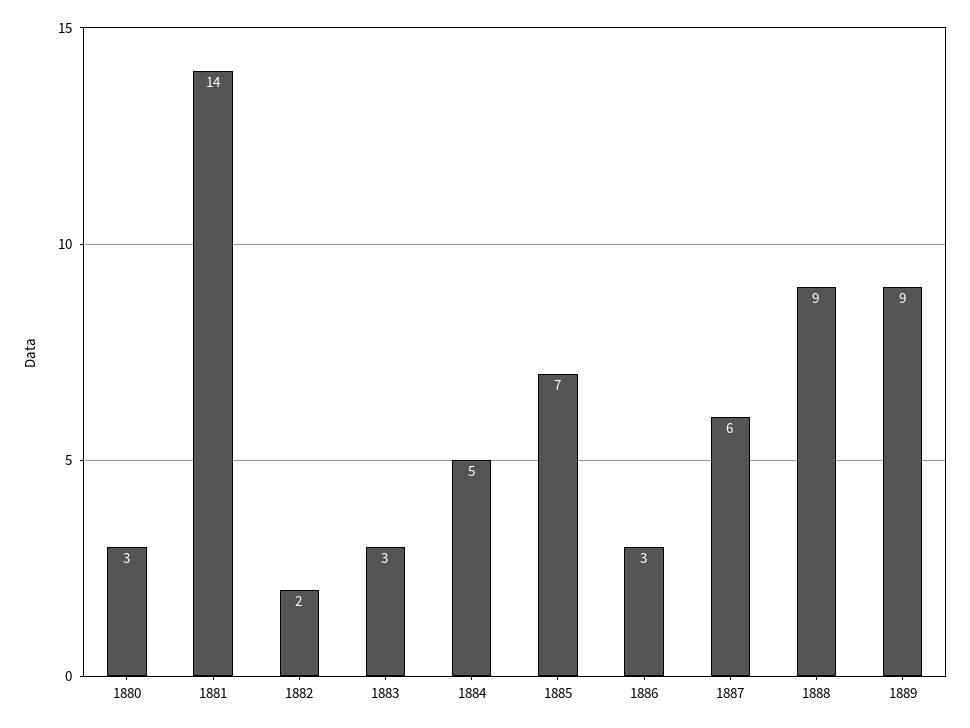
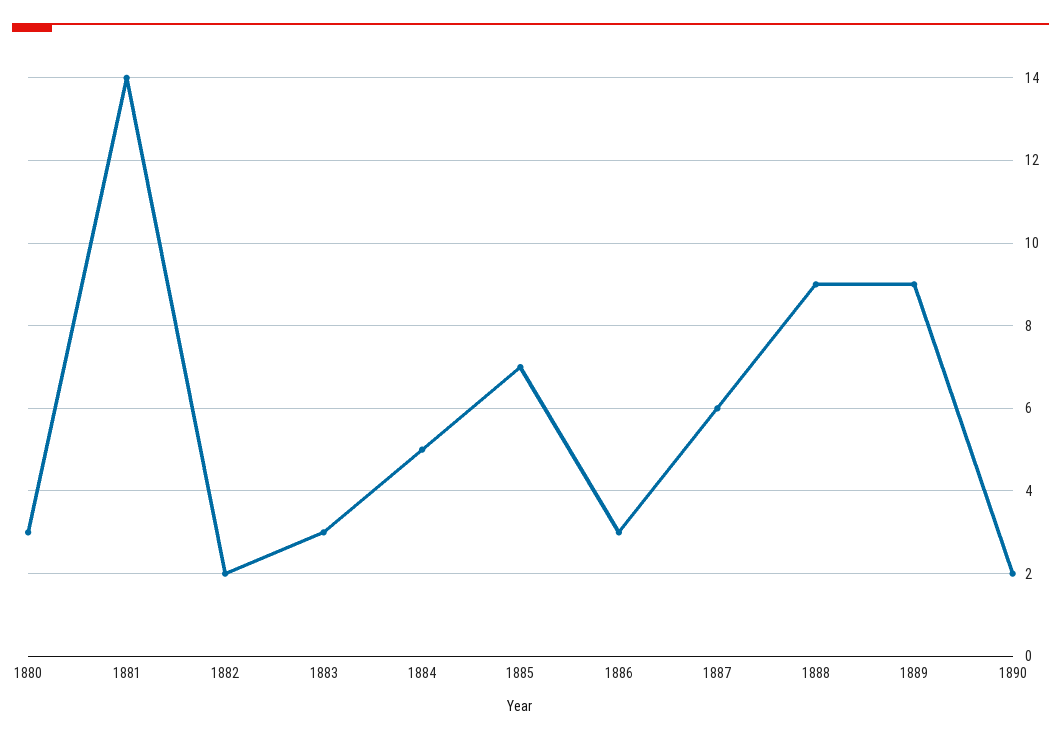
1890: none -> 2

